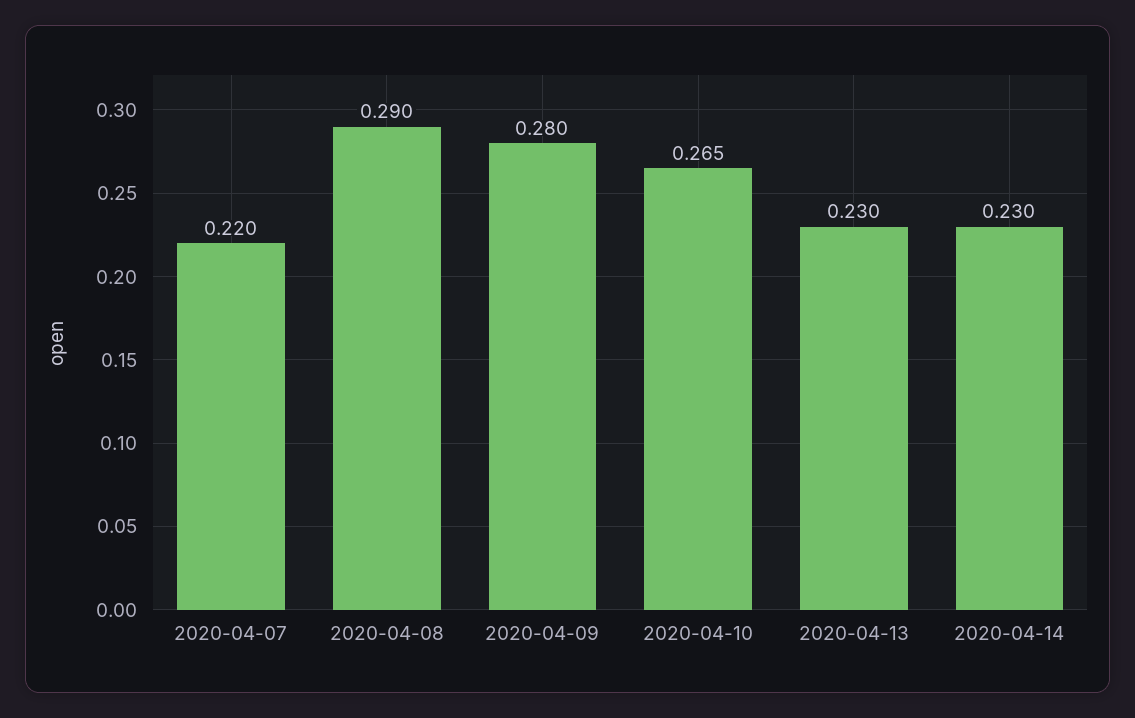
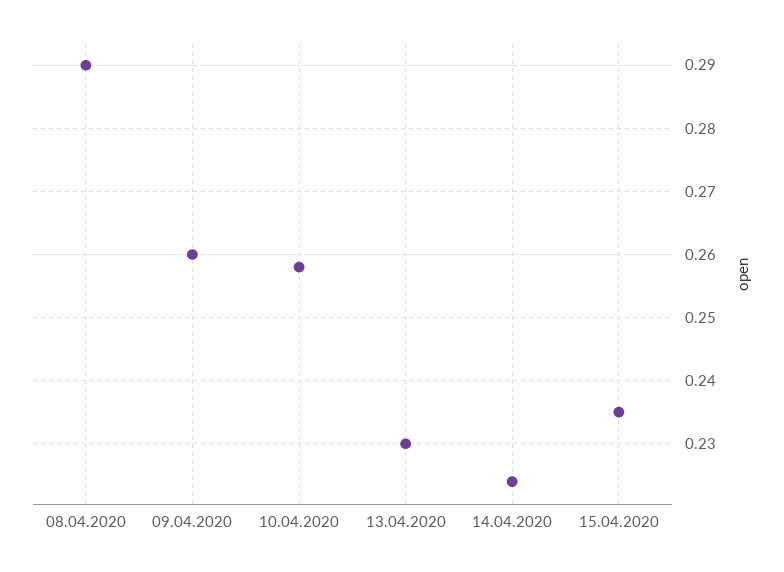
2020-04-07: 0.22 -> none
2020-04-09: 0.28 -> 0.26
2020-04-10: 0.265 -> 0.258
2020-04-14: 0.23 -> 0.224
15.04.2020: none -> 0.235

